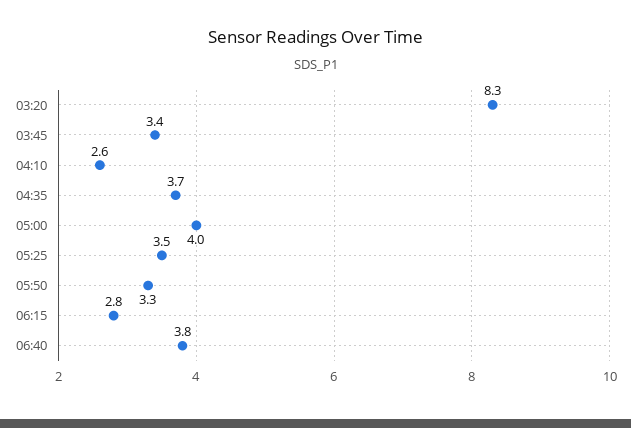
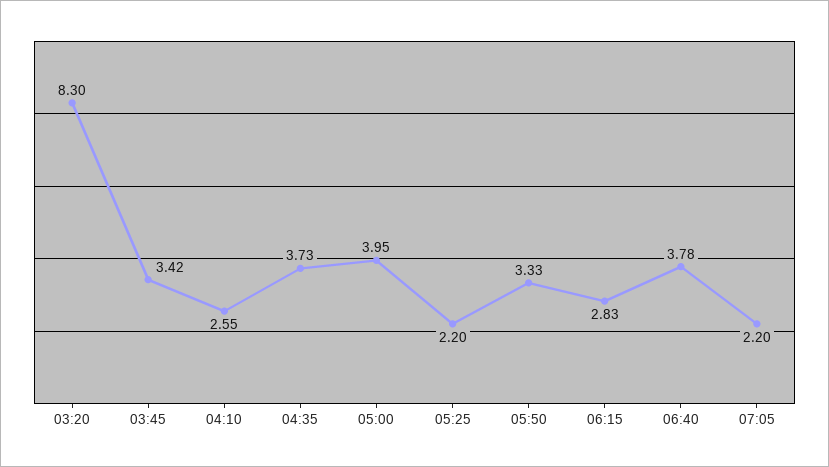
05:25: 3.5 -> 2.2
07:05: none -> 2.2

